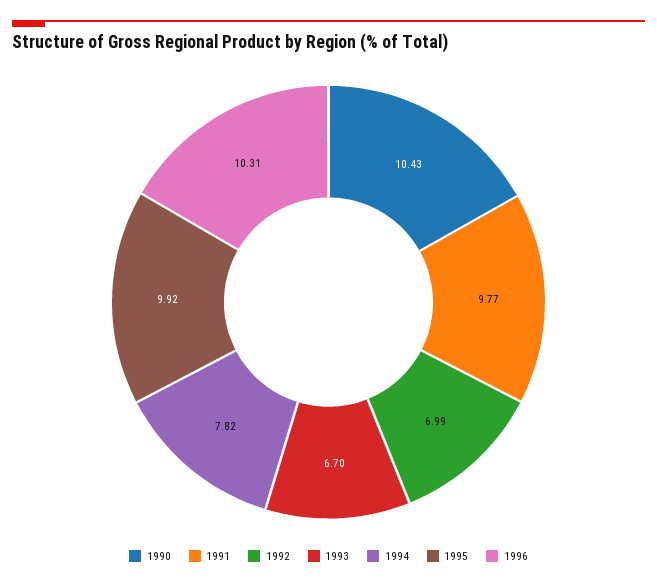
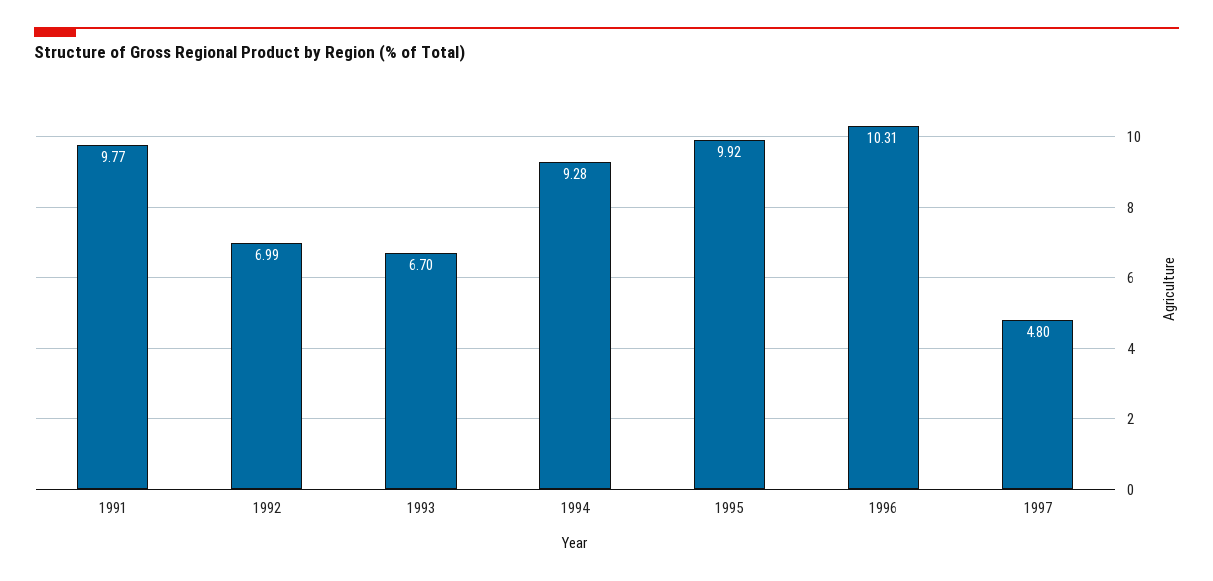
1990: 10.43 -> none
1994: 7.82 -> 9.28
1997: none -> 4.8

